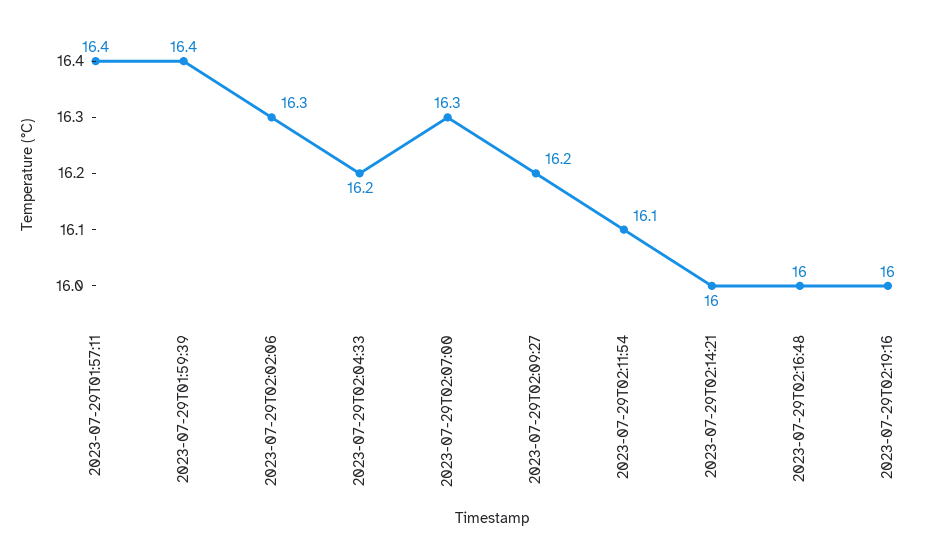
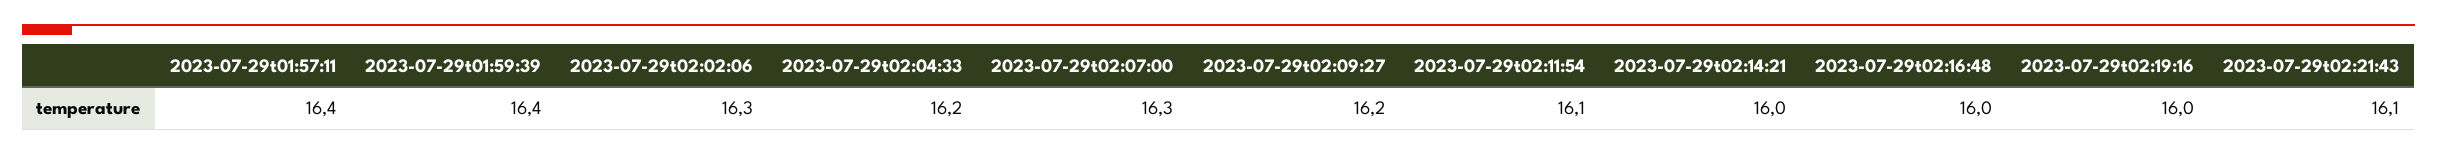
2023-07-29t02:21:43: none -> 16.1

